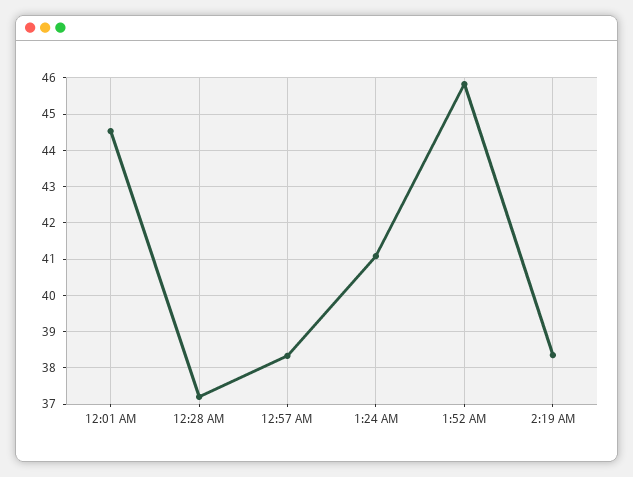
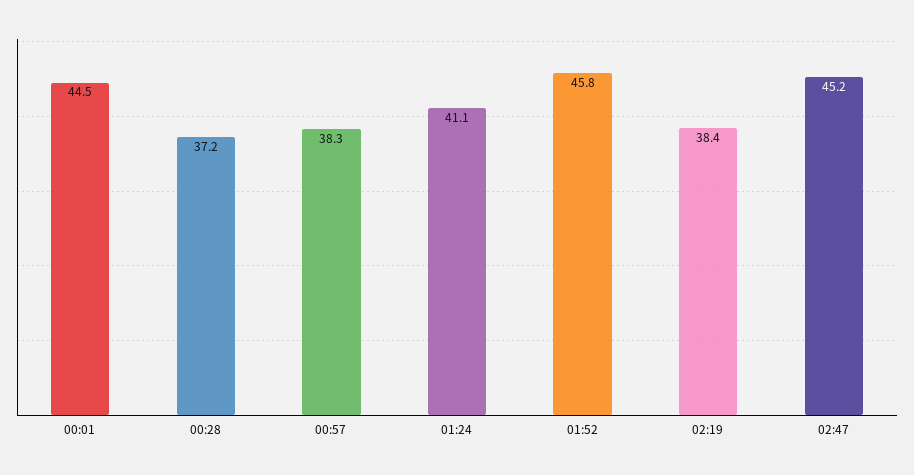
02:47: none -> 45.2

